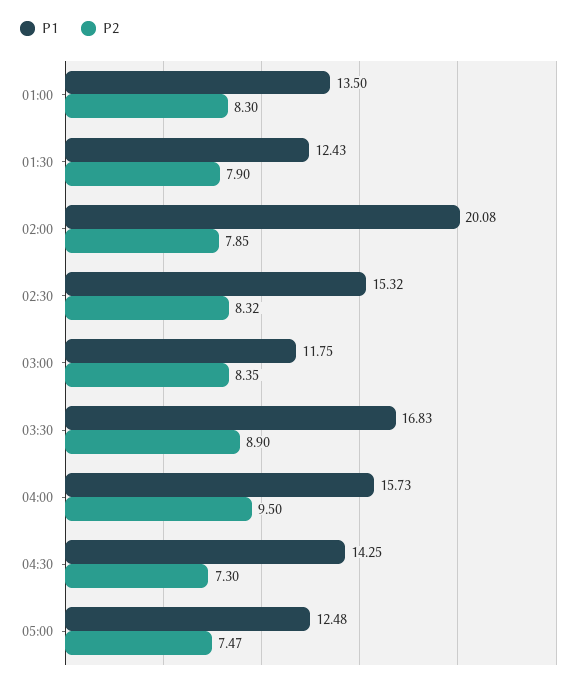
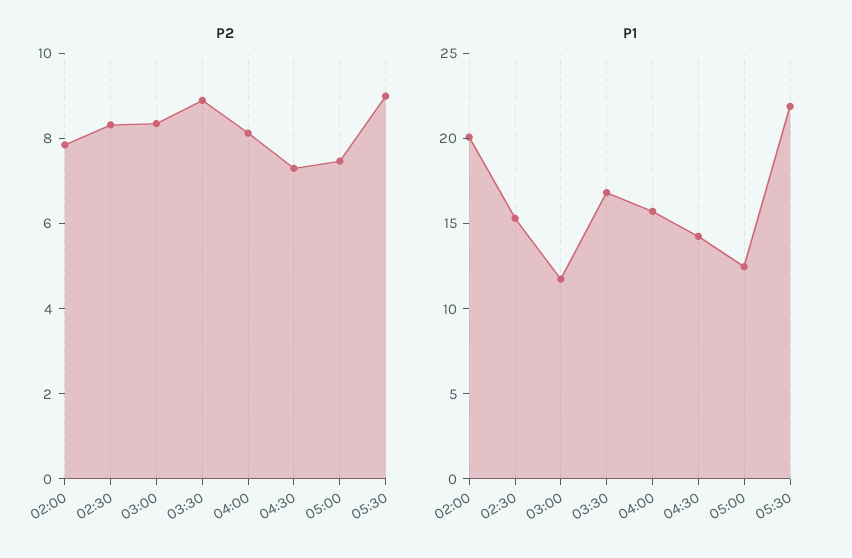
P1, 01:00: 13.5 -> none
P2, 01:00: 8.3 -> none
P1, 01:30: 12.43 -> none
P2, 01:30: 7.9 -> none
P2, 04:00: 9.5 -> 8
P2, 05:30: none -> 9
P1, 05:30: none -> 22

